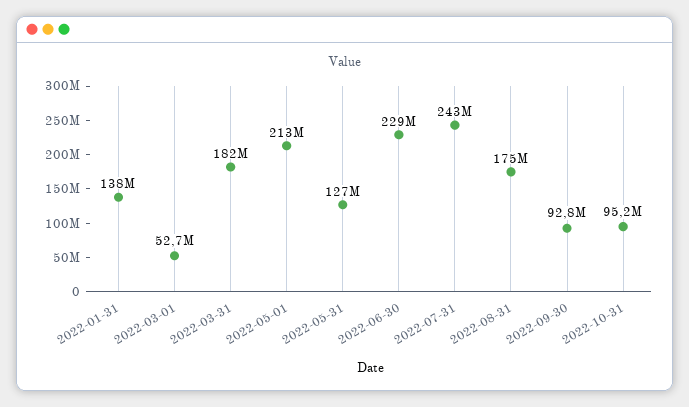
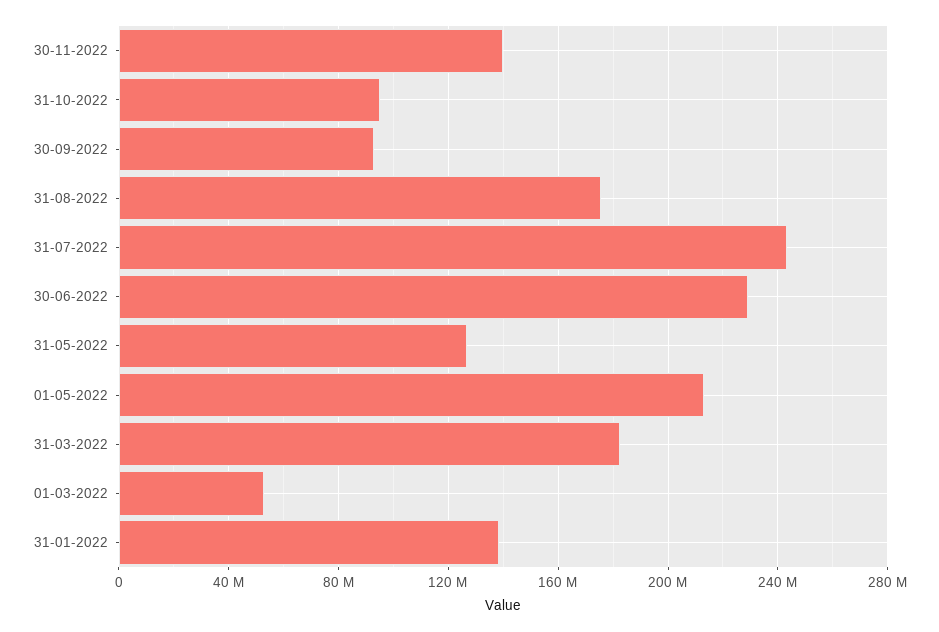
30-11-2022: none -> 140000000

